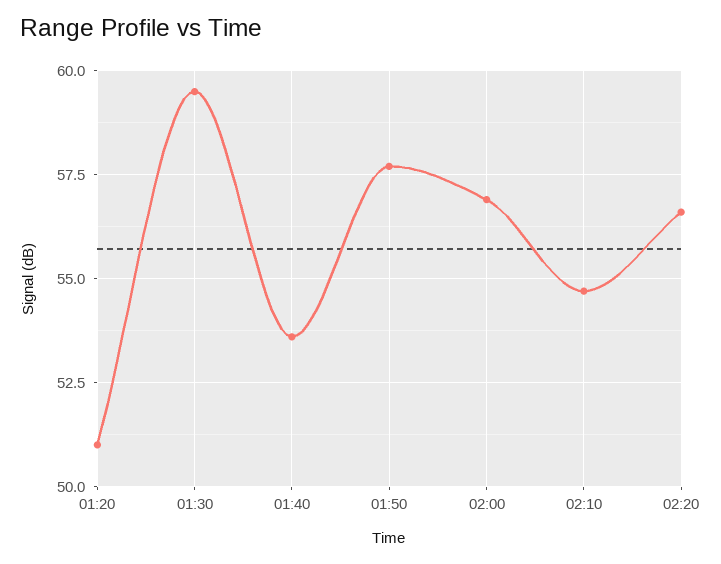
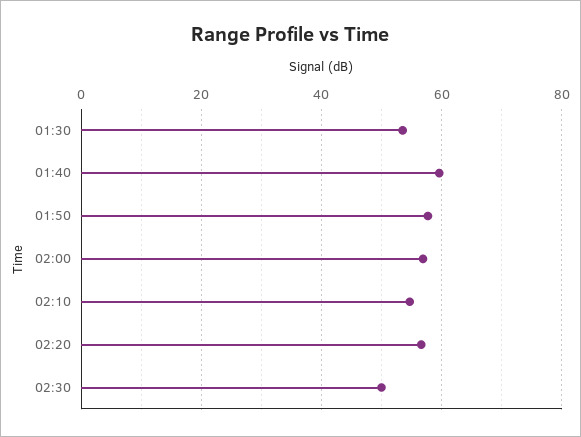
01:20: 51 -> none
01:30: 59.5 -> 54
01:40: 53.5 -> 60
02:30: none -> 50

